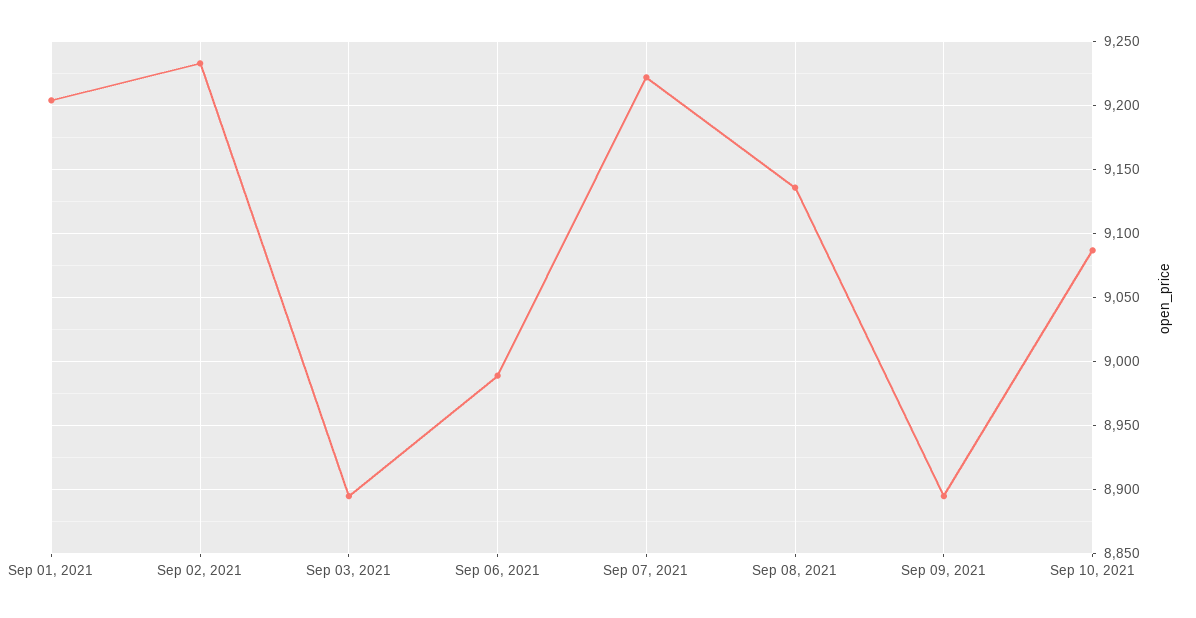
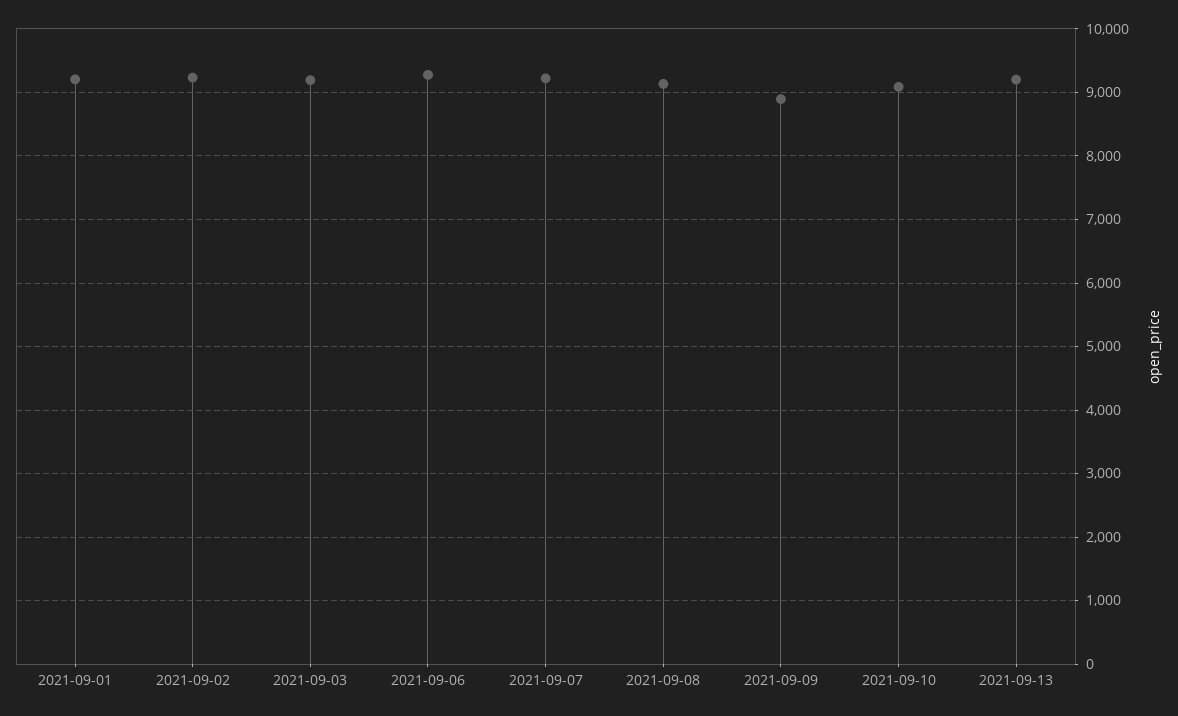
Sep 03, 2021: 8895 -> 9200
Sep 06, 2021: 8990 -> 9300
2021-09-13: none -> 9200

